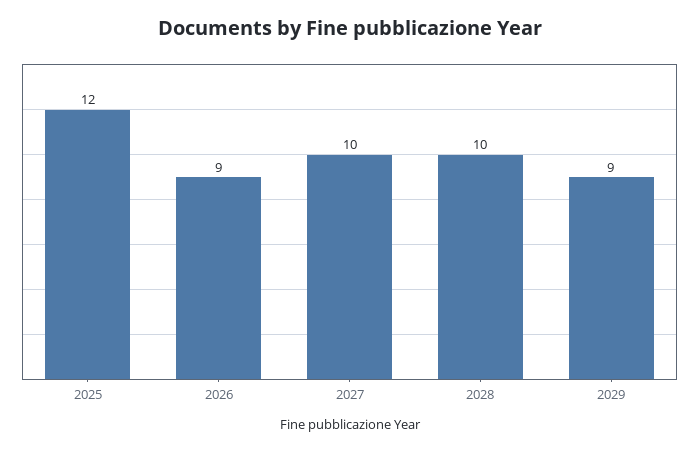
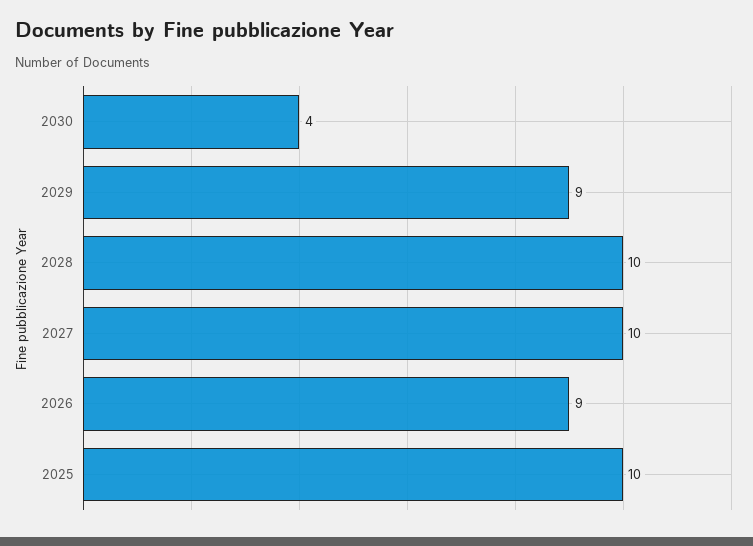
2025: 12 -> 10
2030: none -> 4

